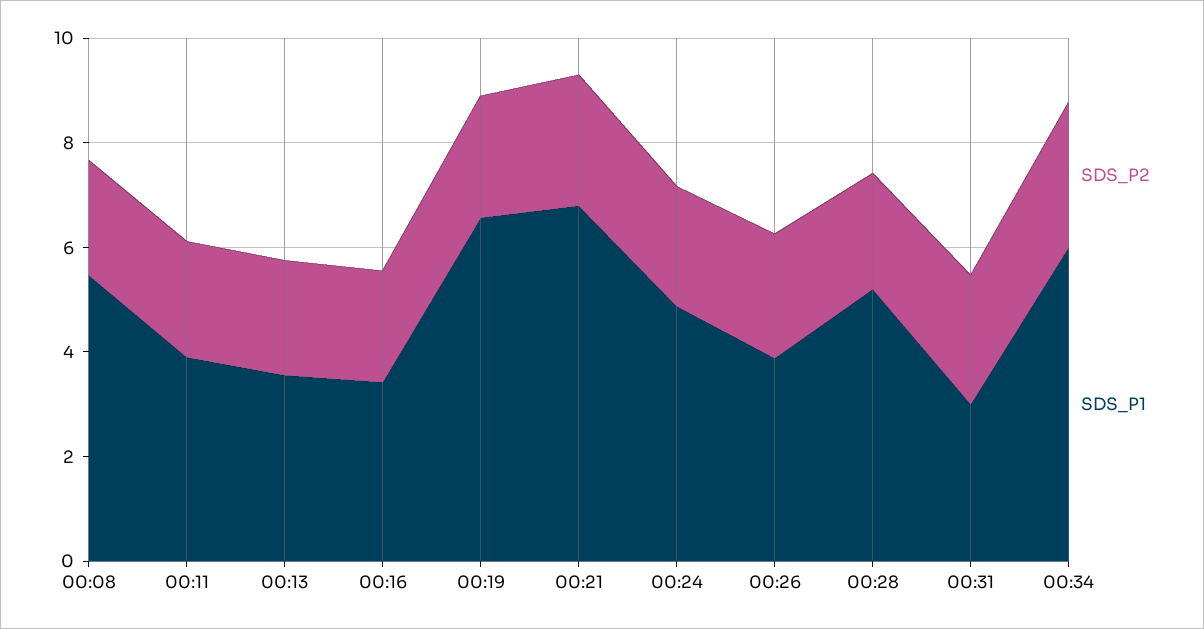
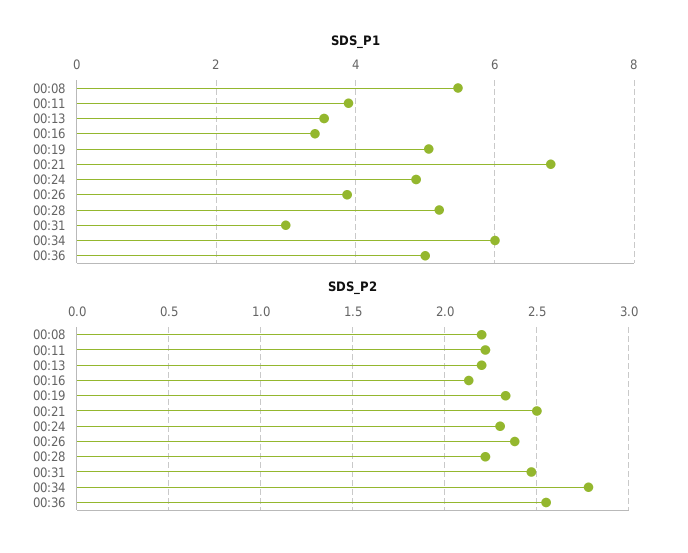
SDS_P1, 00:19: 6.5 -> 5
SDS_P1, 00:36: none -> 5
SDS_P2, 00:36: none -> 2.55

